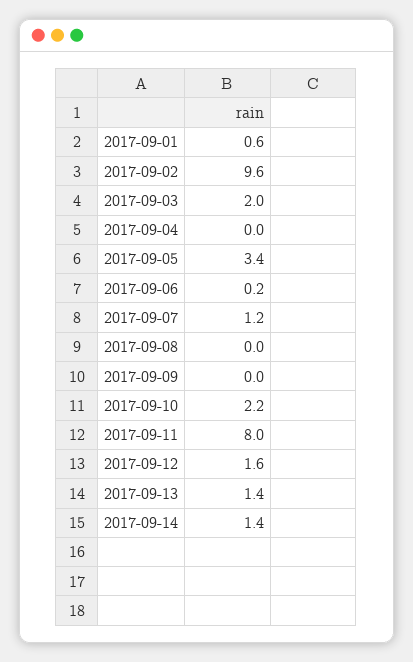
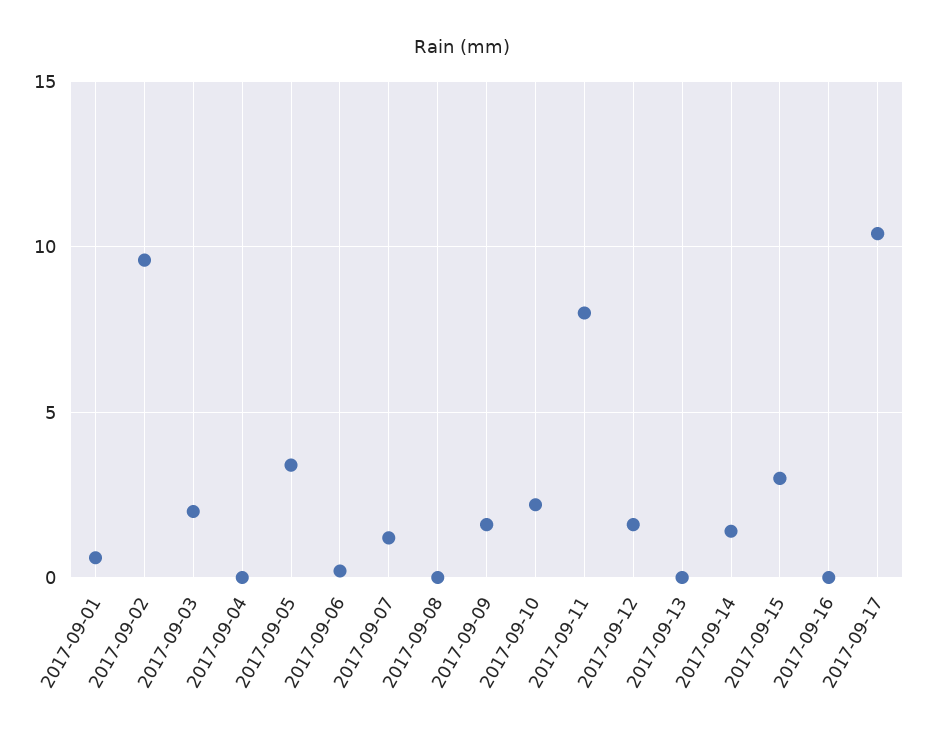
2017-09-09: 0 -> 1.5
2017-09-13: 1.4 -> 0
2017-09-15: none -> 3
2017-09-16: none -> 0
2017-09-17: none -> 10.5

